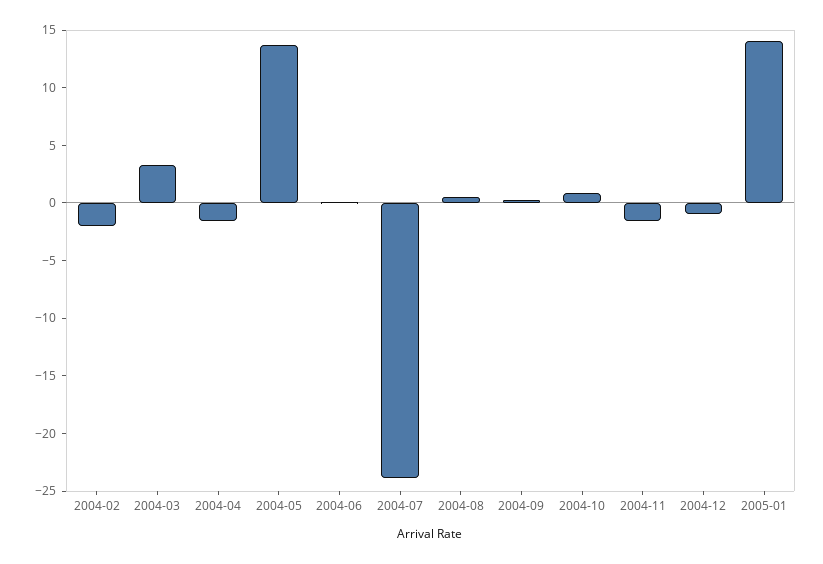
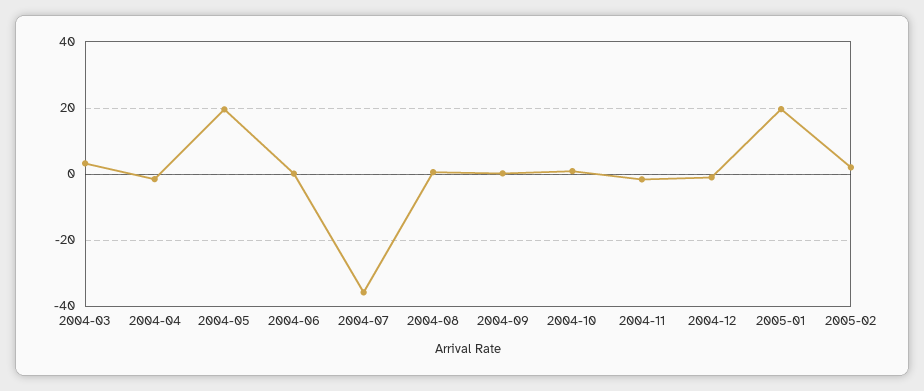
2004-02: -2 -> none
2004-05: 14 -> 20
2004-07: -24 -> -36
2005-01: 14 -> 20
2005-02: none -> 2

